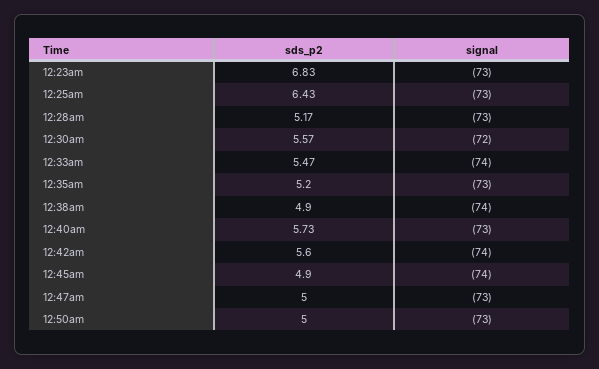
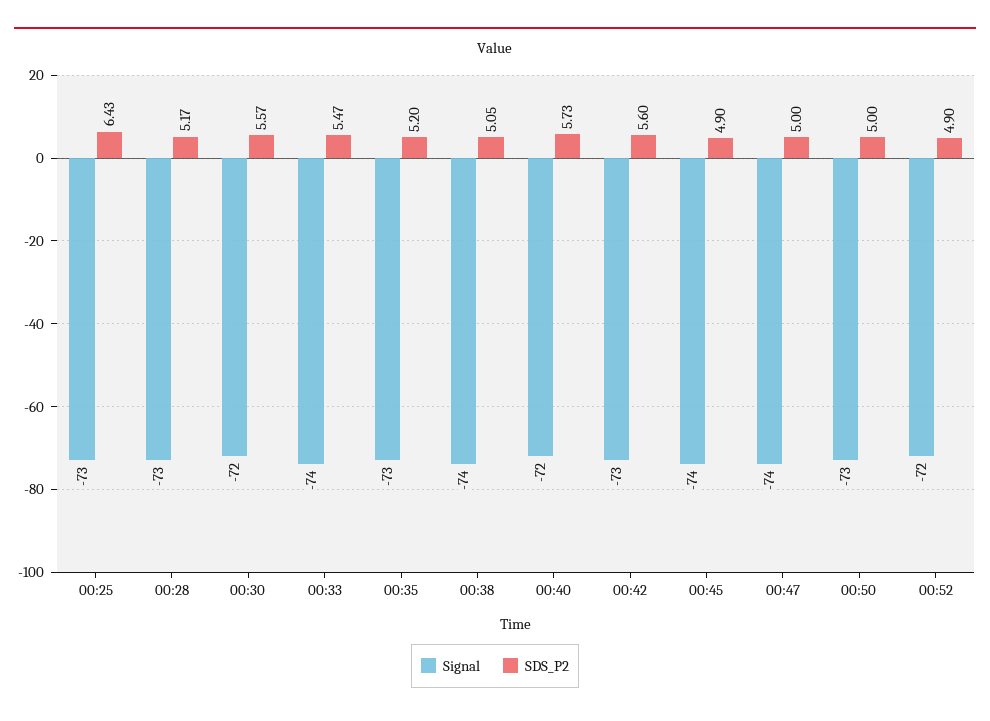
sds_p2, 12:23am: 6.83 -> none
signal, 12:23am: -73 -> none
sds_p2, 12:38am: 4.9 -> 5.05
signal, 12:40am: -73 -> -72
signal, 12:42am: -74 -> -73
signal, 12:47am: -73 -> -74
signal, 00:52: none -> -72
sds_p2, 00:52: none -> 4.9

